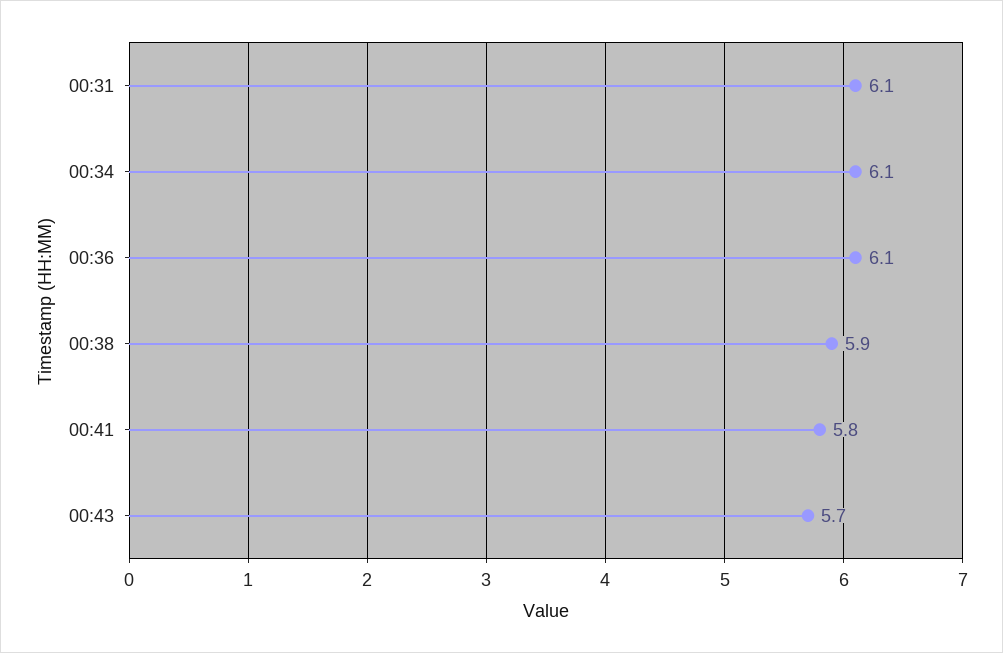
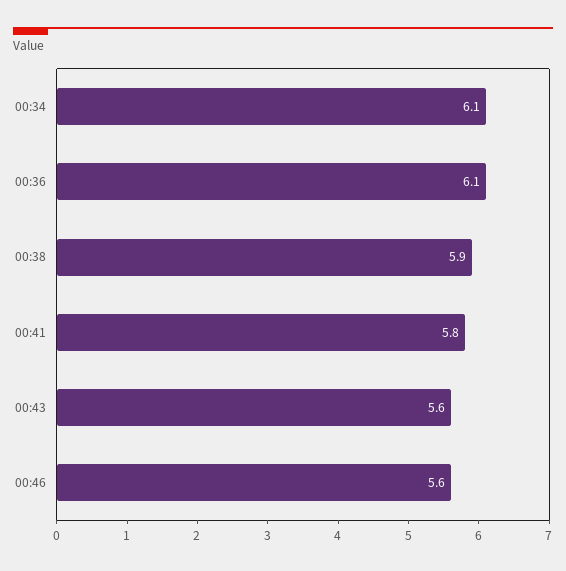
00:31: 6.1 -> none
00:43: 5.7 -> 5.6
00:46: none -> 5.6

